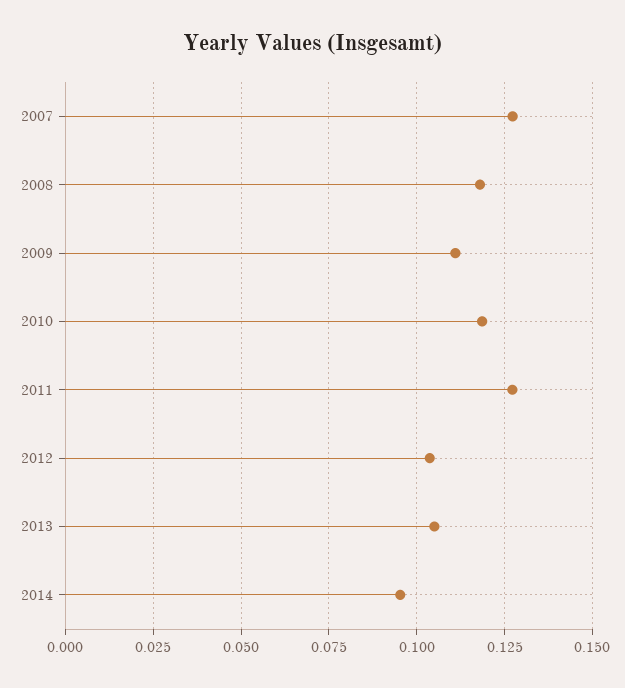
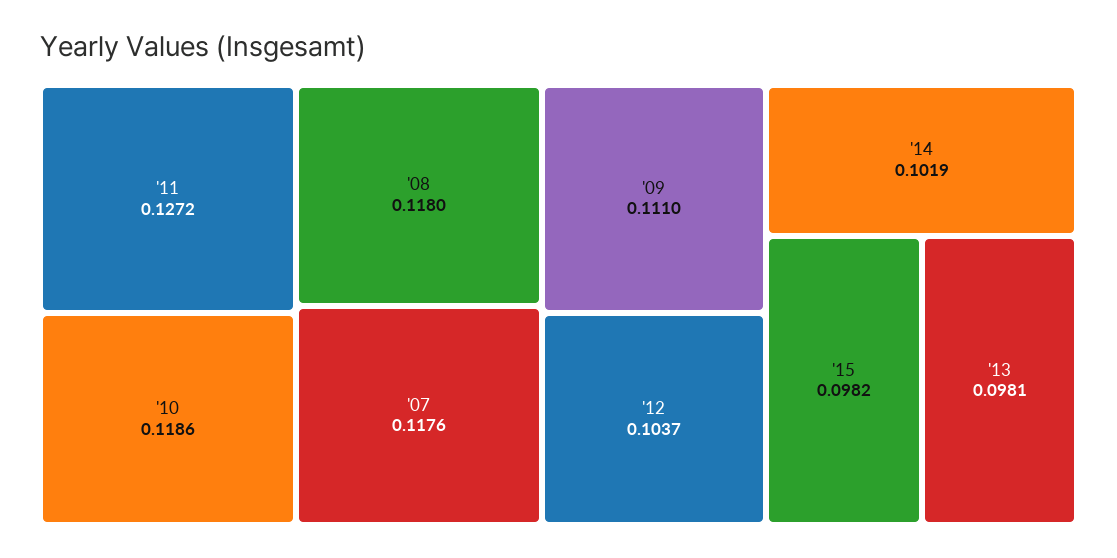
2007: 0.1275 -> 0.1176
2013: 0.105 -> 0.0981
2014: 0.095 -> 0.1019
'15: none -> 0.0982

